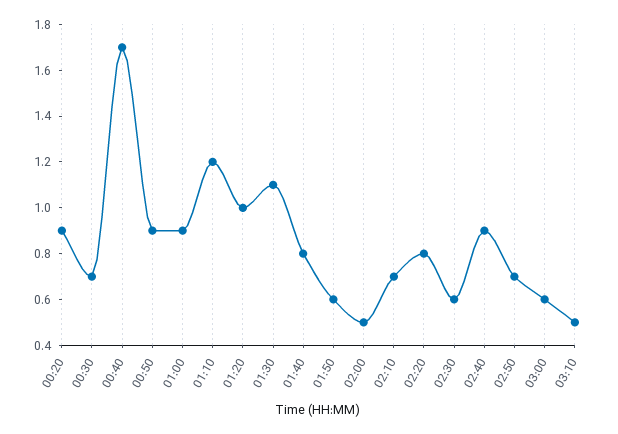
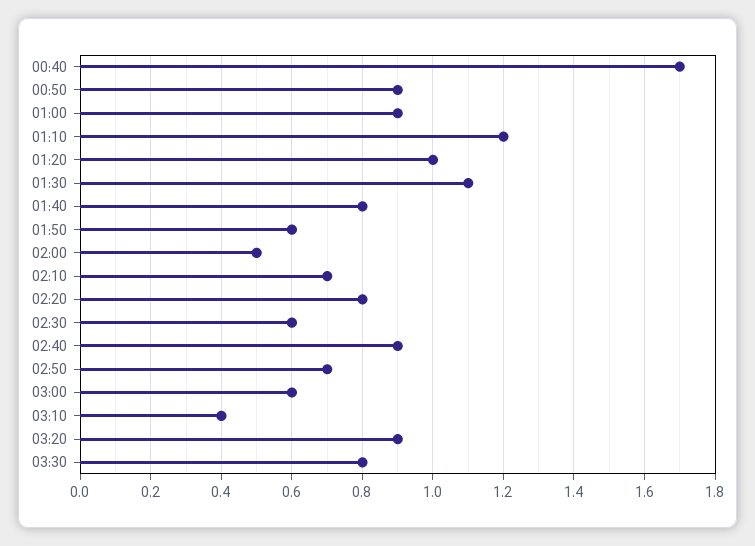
00:20: 0.9 -> none
00:30: 0.7 -> none
03:10: 0.5 -> 0.4
03:20: none -> 0.9
03:30: none -> 0.8

